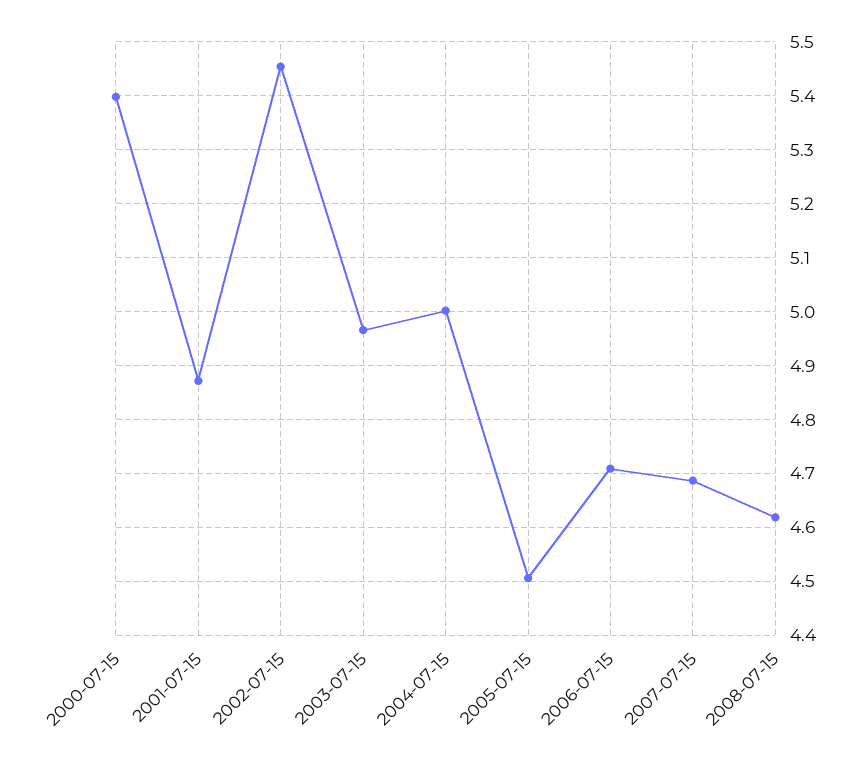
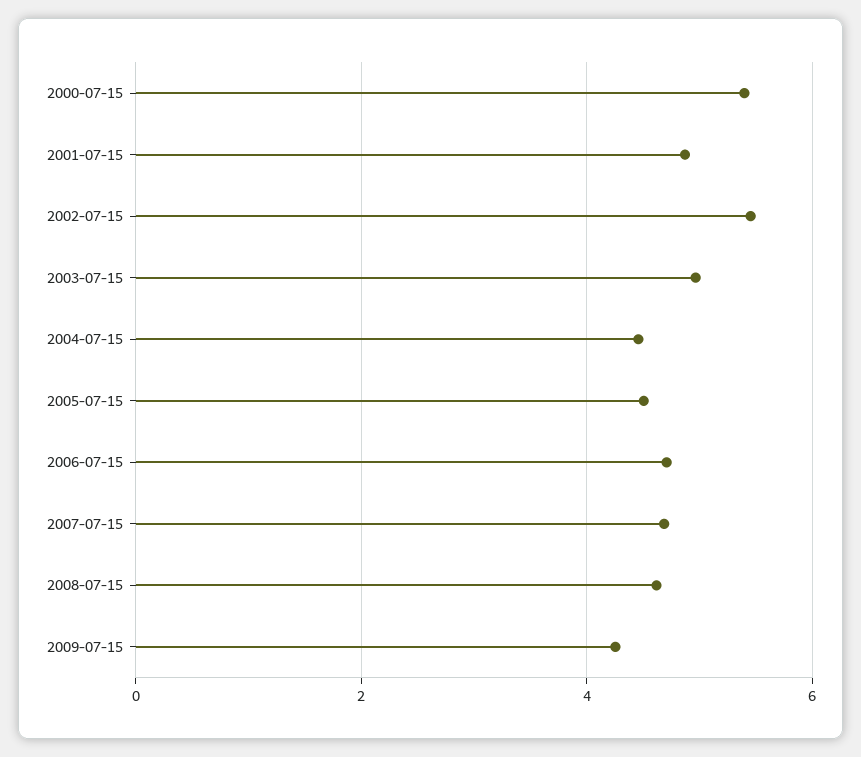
2004-07-15: 5 -> 4.4
2009-07-15: none -> 4.2

